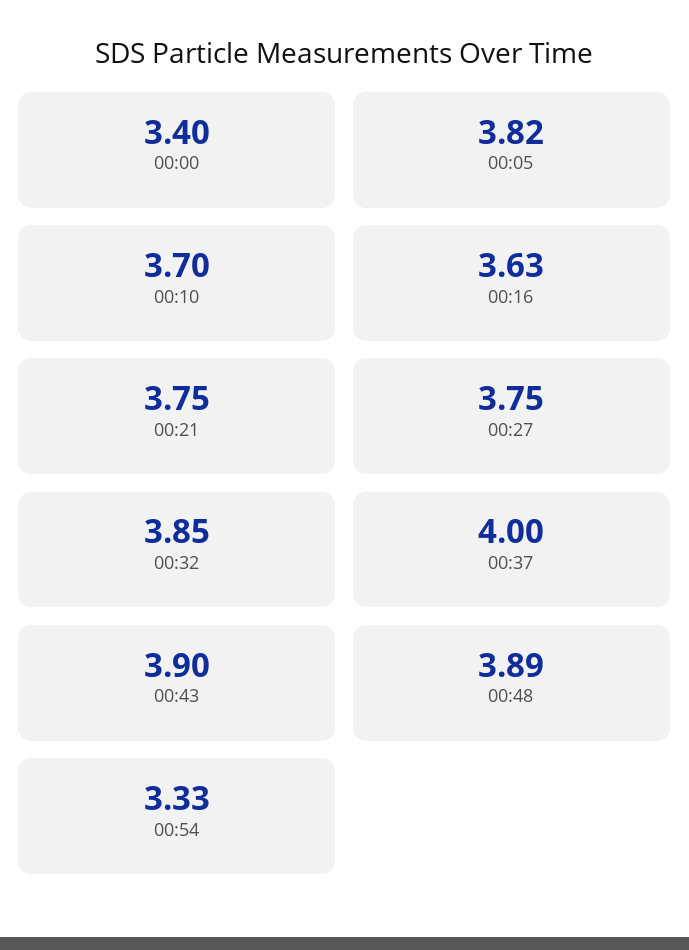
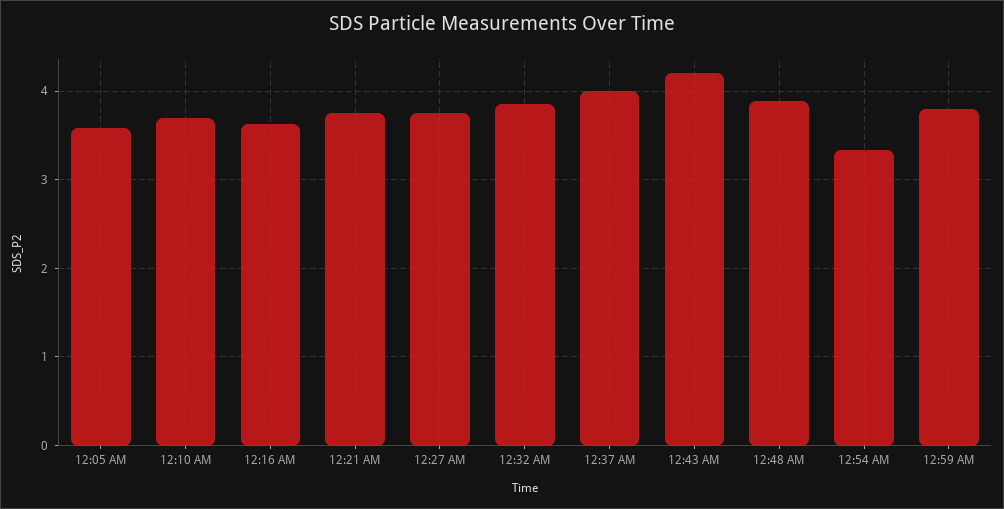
00:00: 3.4 -> none
00:05: 3.82 -> 3.6
00:43: 3.9 -> 4.2
12:59 AM: none -> 3.8

